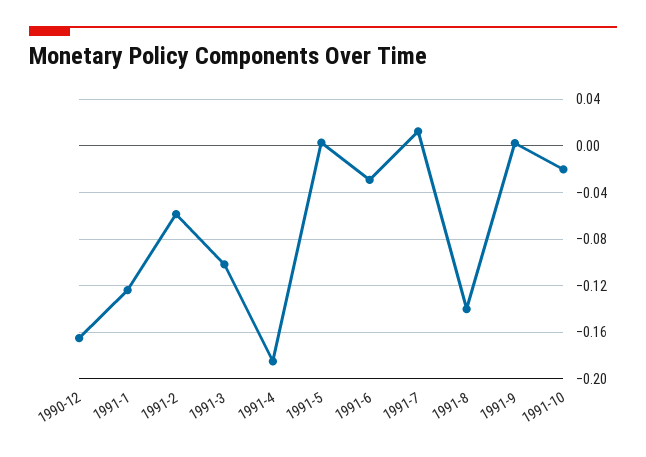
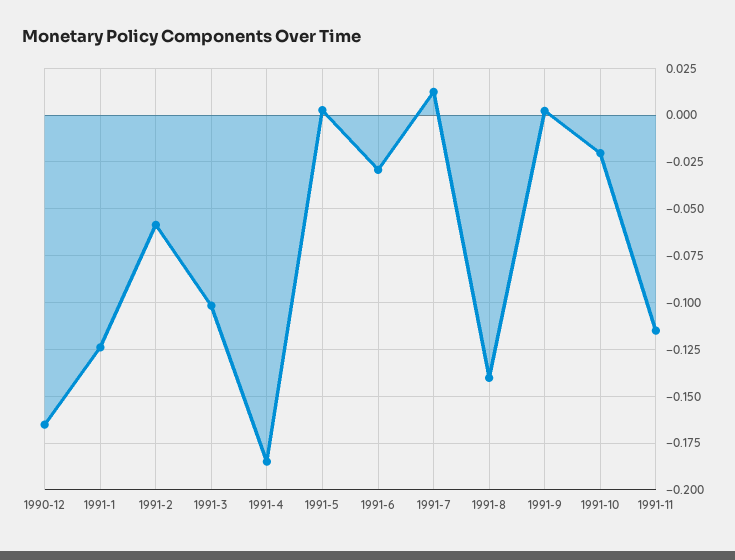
1991-11: none -> -0.115

